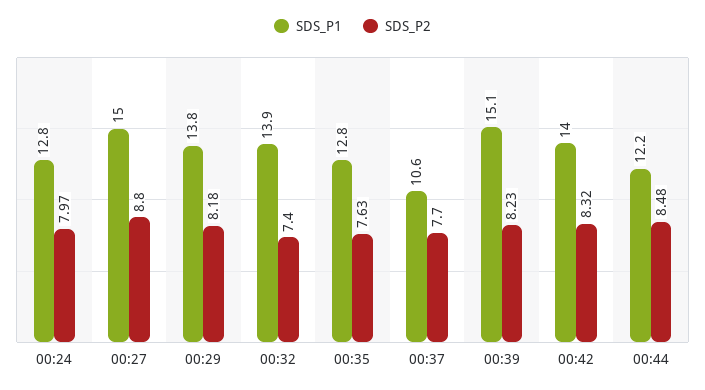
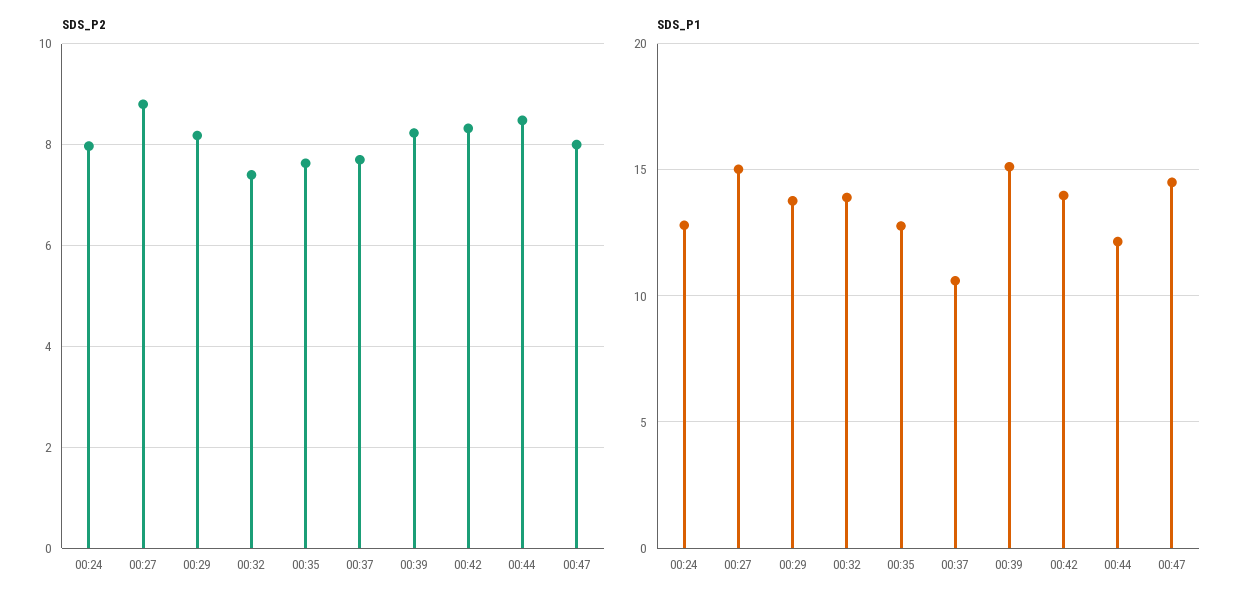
SDS_P2, 00:47: none -> 8
SDS_P1, 00:47: none -> 14.5

